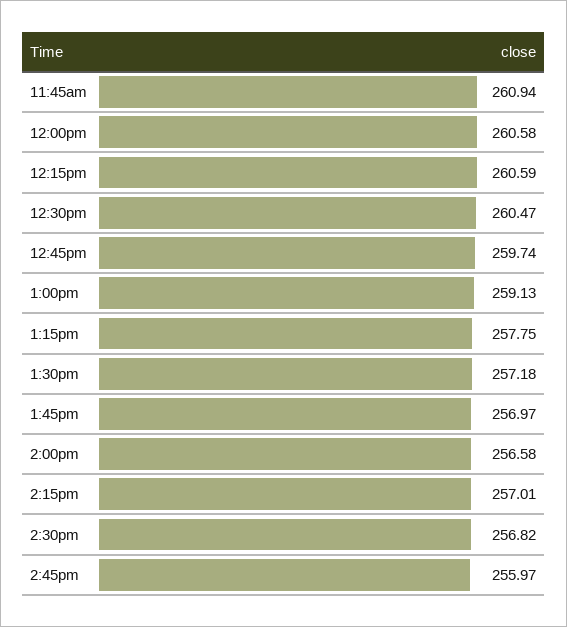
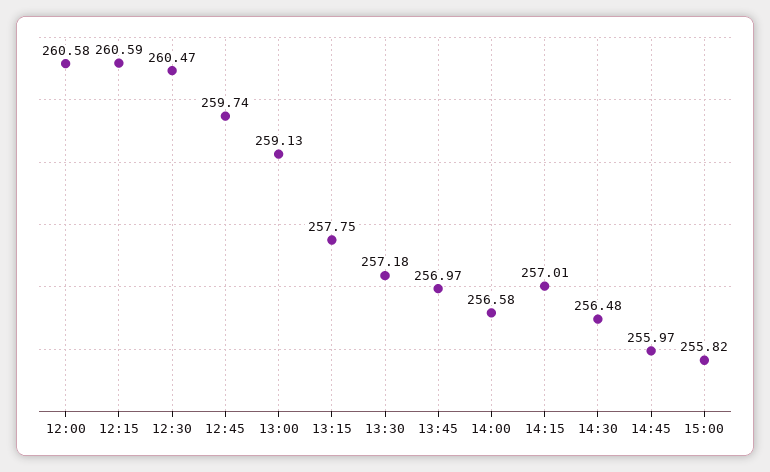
11:45am: 260.94 -> none
2:30pm: 256.82 -> 256.48
15:00: none -> 255.82

